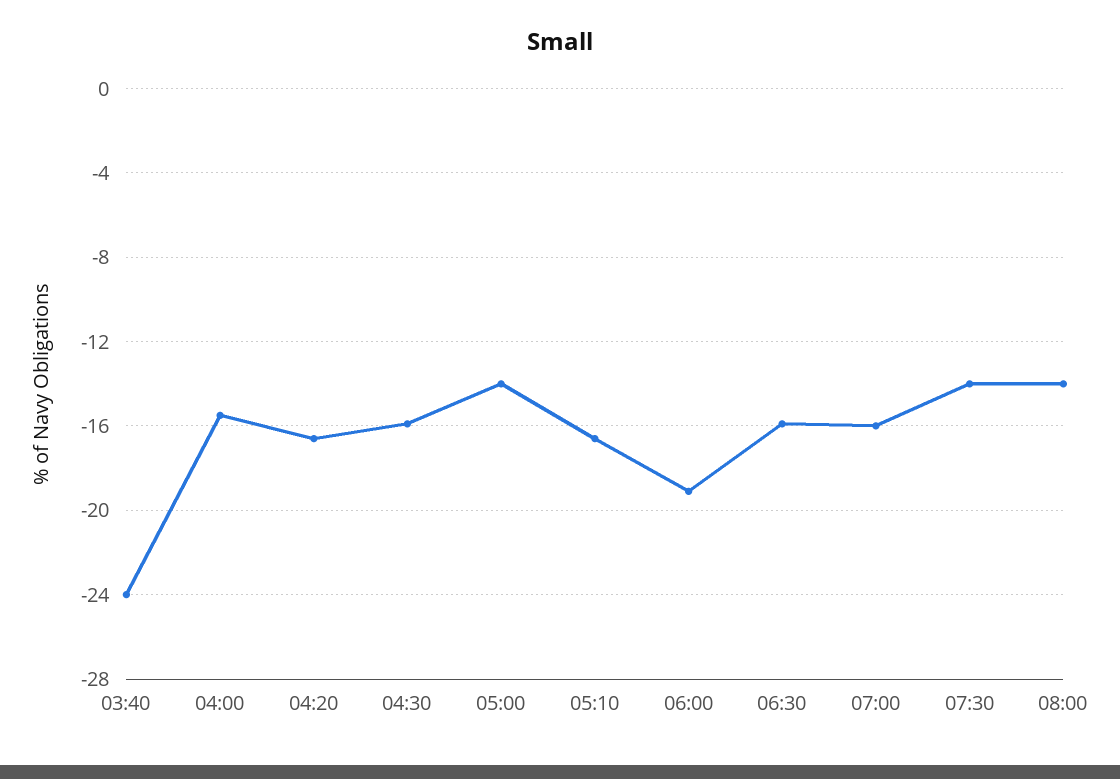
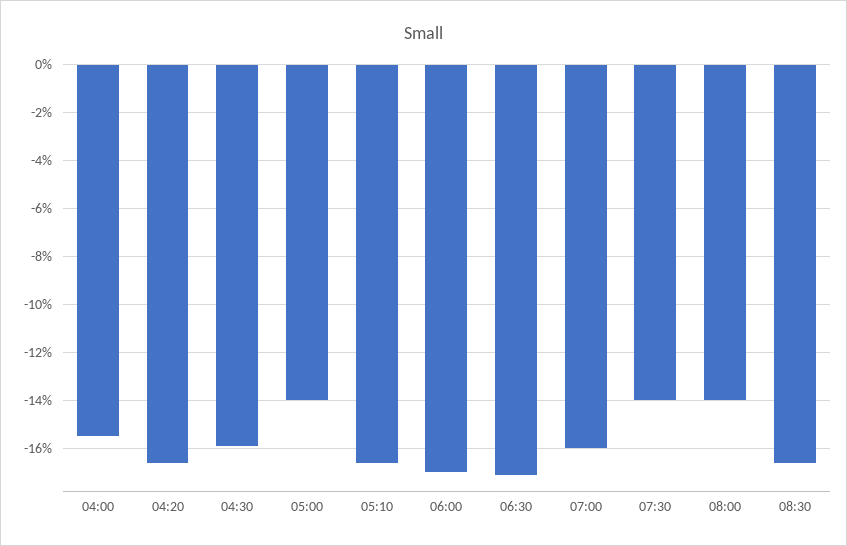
03:40: -24 -> none
06:00: -19 -> -17
06:30: -16 -> -17
08:30: none -> -16.5

